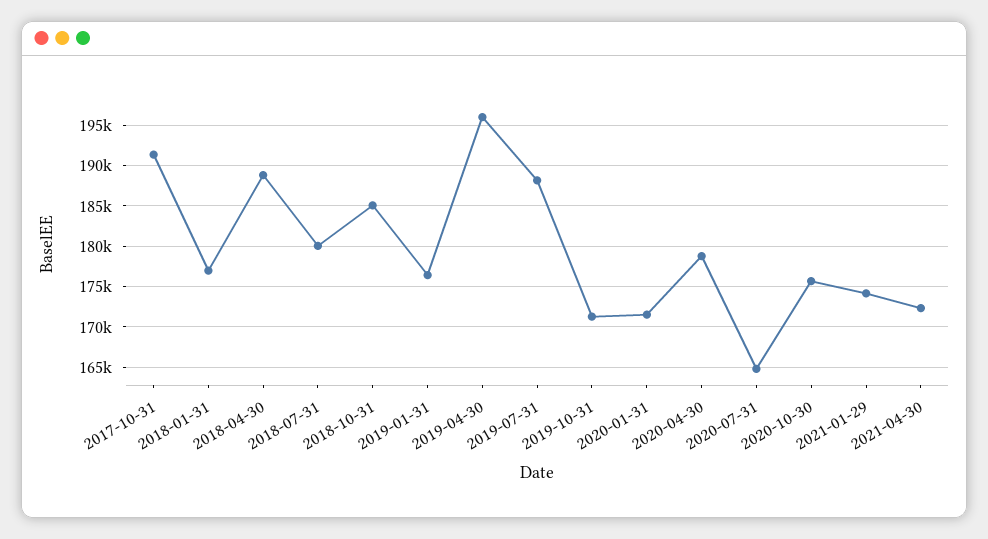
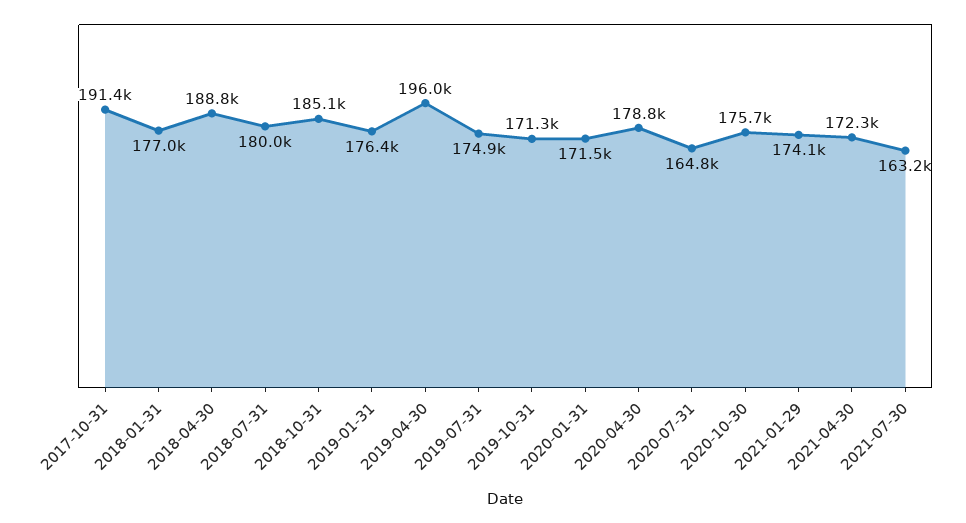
2019-07-31: 188000 -> 174900
2021-07-30: none -> 163200

